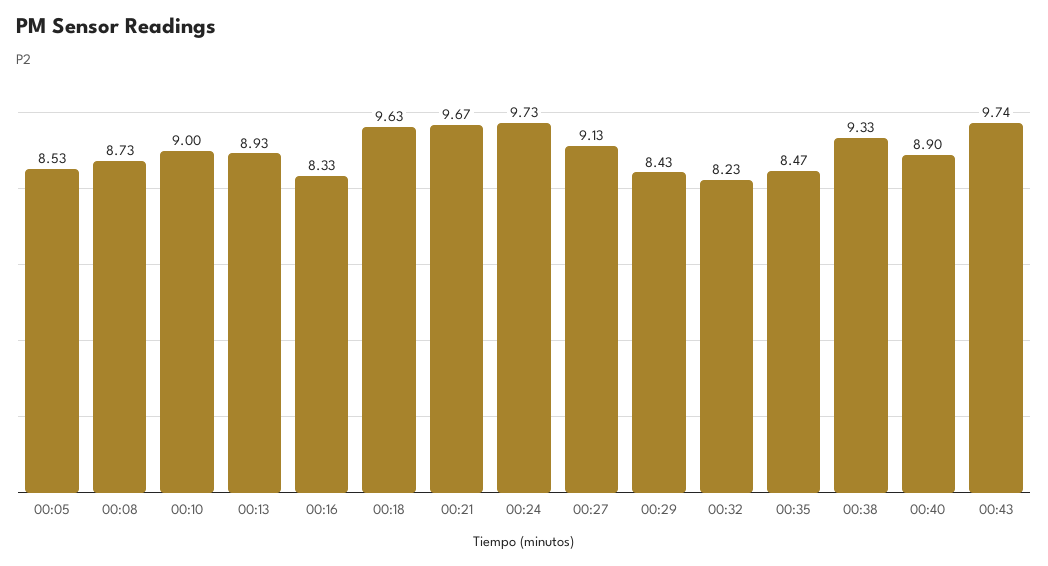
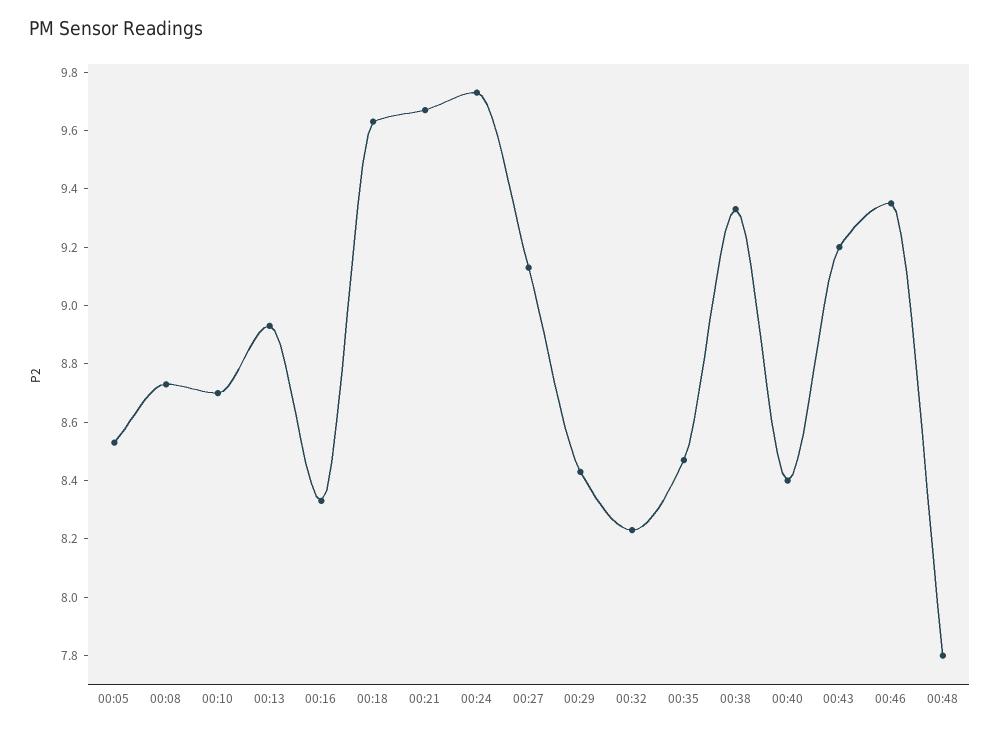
00:10: 9 -> 8.7
00:40: 8.9 -> 8.4
00:43: 9.74 -> 9.2
00:46: none -> 9.35
00:48: none -> 7.8

